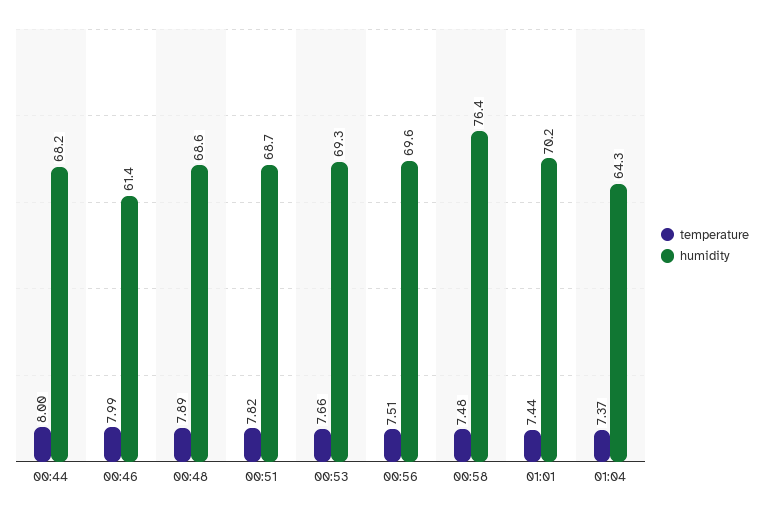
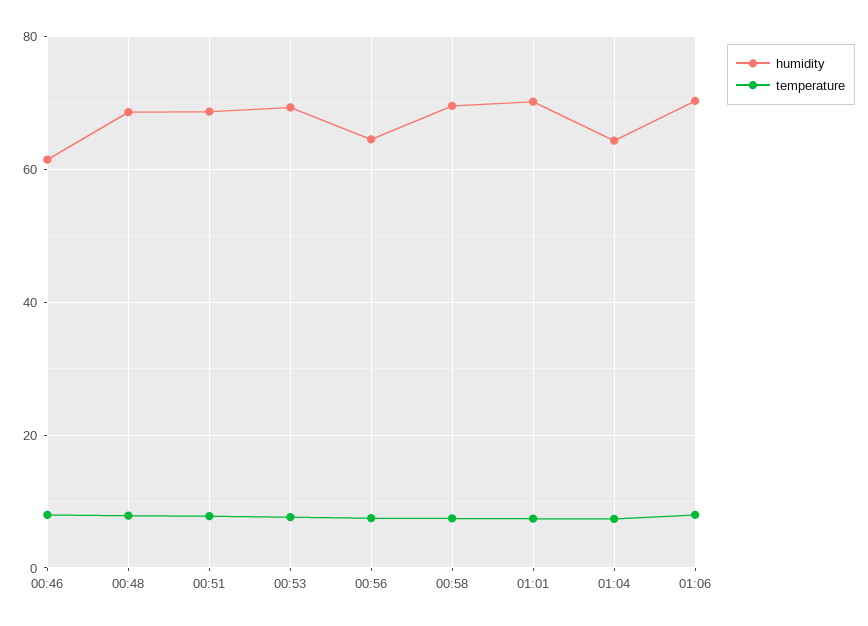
temperature, 00:44: 8 -> none
humidity, 00:44: 68.2 -> none
humidity, 00:56: 69.6 -> 64
humidity, 00:58: 76.4 -> 70
humidity, 01:06: none -> 70
temperature, 01:06: none -> 8

